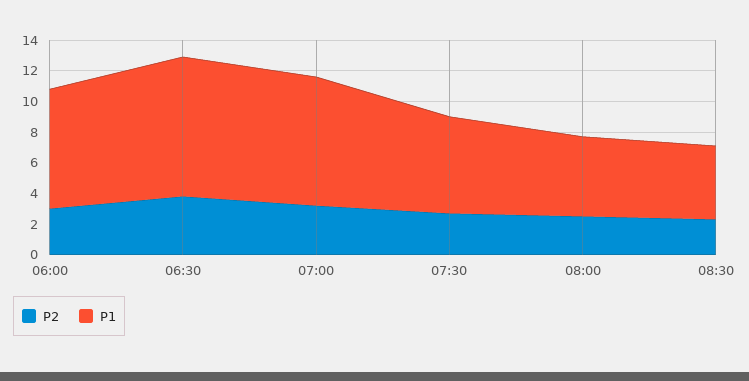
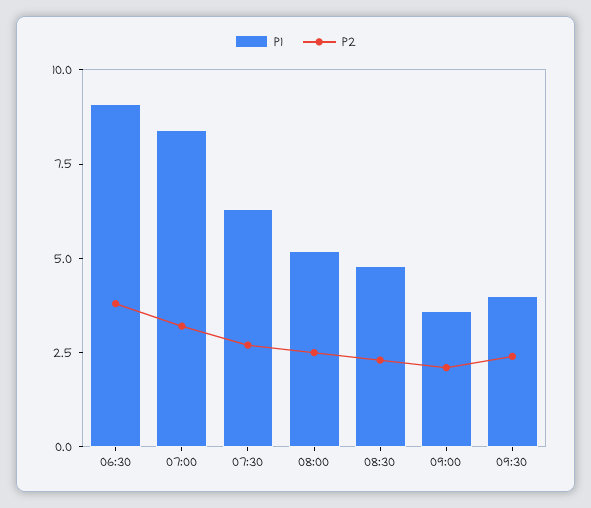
P2, 06:00: 3 -> none
P1, 06:00: 8 -> none
P1, 09:00: none -> 3.5
P2, 09:00: none -> 2
P1, 09:30: none -> 4
P2, 09:30: none -> 2.5

